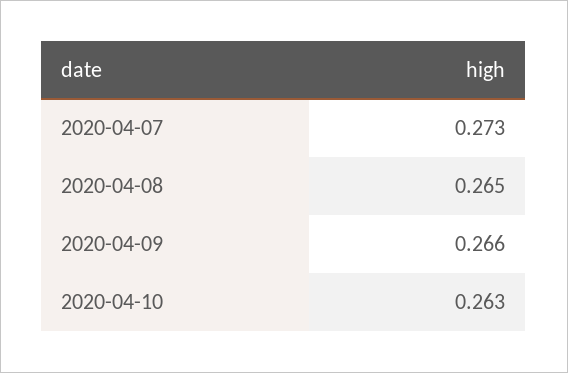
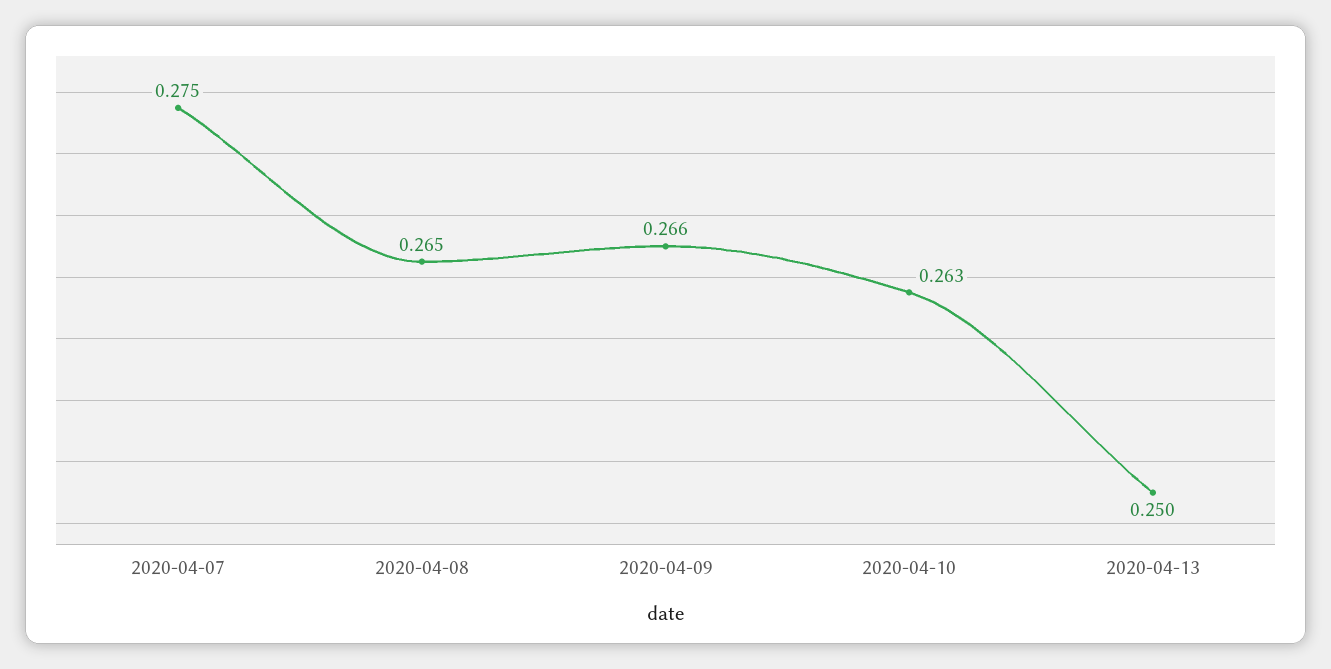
2020-04-07: 0.273 -> 0.275
2020-04-13: none -> 0.25

